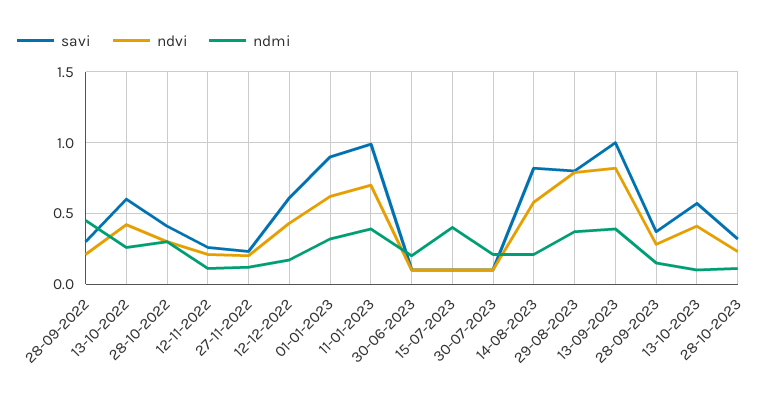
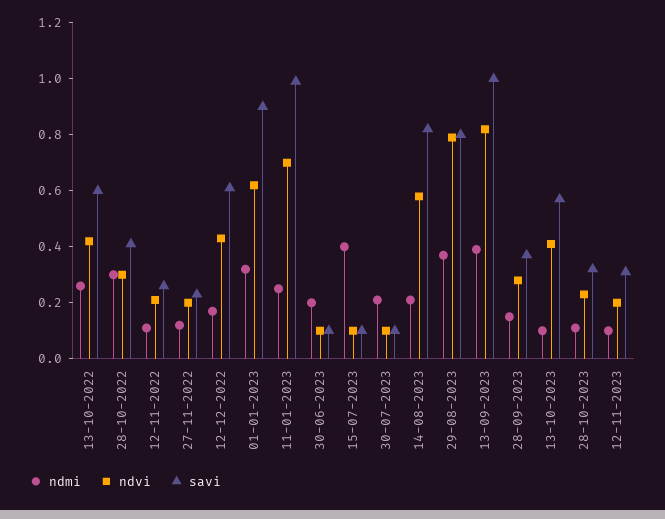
savi, 28-09-2022: 0.3 -> none
ndvi, 28-09-2022: 0.2 -> none
ndmi, 28-09-2022: 0.45 -> none
ndmi, 11-01-2023: 0.4 -> 0.25
ndmi, 12-11-2023: none -> 0.1
ndvi, 12-11-2023: none -> 0.2
savi, 12-11-2023: none -> 0.3

